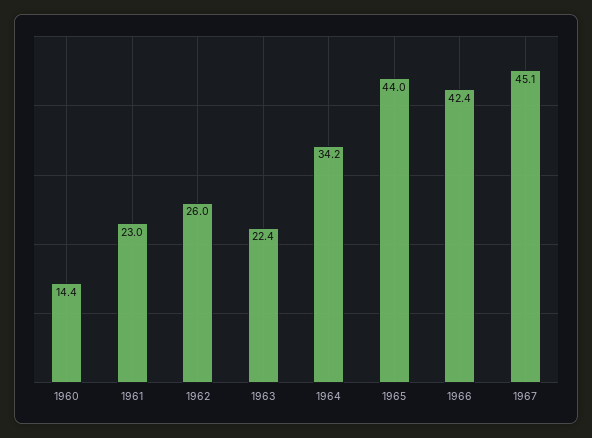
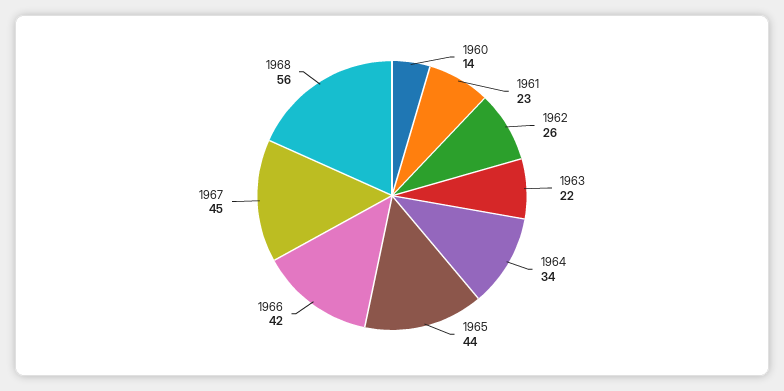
1968: none -> 56

